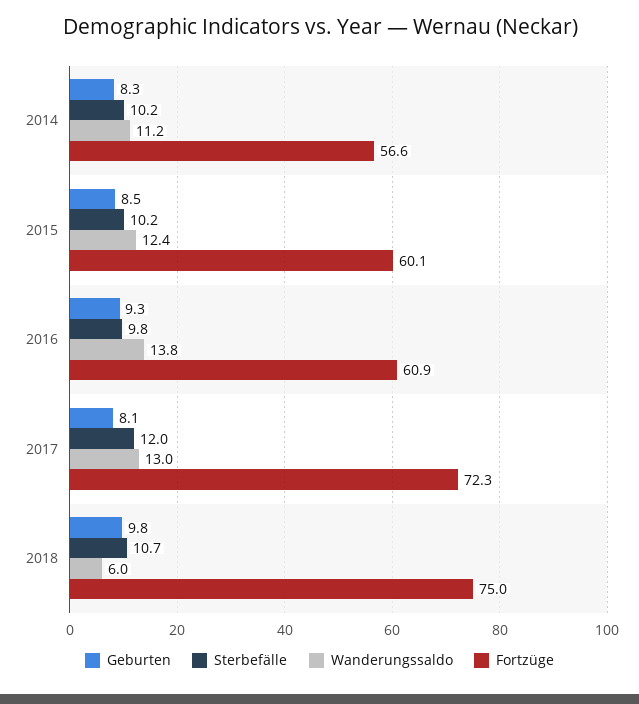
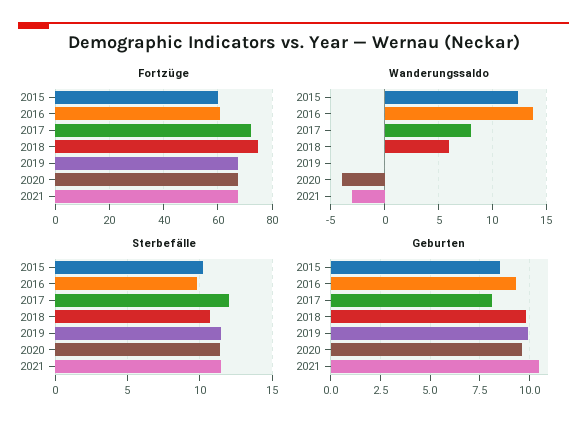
Geburten, 2014: 8.3 -> none
Sterbefälle, 2014: 10.2 -> none
Wanderungssaldo, 2014: 11.2 -> none
Fortzüge, 2014: 56.6 -> none
Wanderungssaldo, 2017: 13 -> 8
Fortzüge, 2019: none -> 67.5
Fortzüge, 2020: none -> 67.5
Fortzüge, 2021: none -> 67.5
Wanderungssaldo, 2019: none -> 0
Wanderungssaldo, 2020: none -> -4
Wanderungssaldo, 2021: none -> -3
Sterbefälle, 2019: none -> 11.5
Sterbefälle, 2020: none -> 11.5
Sterbefälle, 2021: none -> 11.5
Geburten, 2019: none -> 10
Geburten, 2020: none -> 9.5
Geburten, 2021: none -> 10.5

